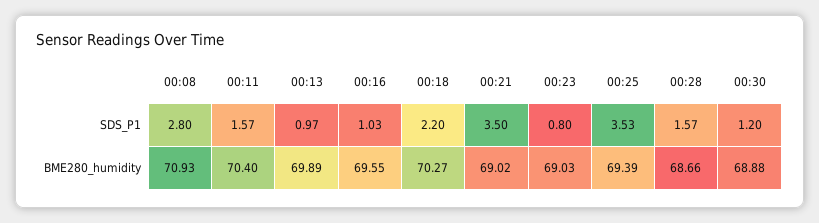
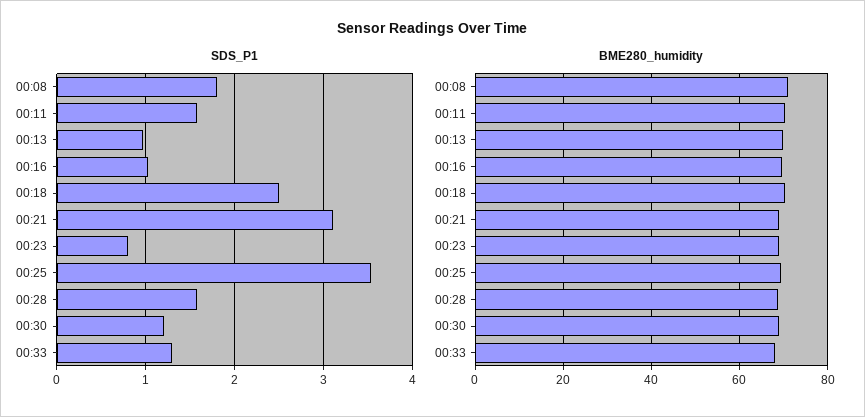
SDS_P1, 00:08: 2.8 -> 1.8
SDS_P1, 00:18: 2.2 -> 2.5
SDS_P1, 00:21: 3.5 -> 3.1
SDS_P1, 00:33: none -> 1.3
BME280_humidity, 00:33: none -> 68

